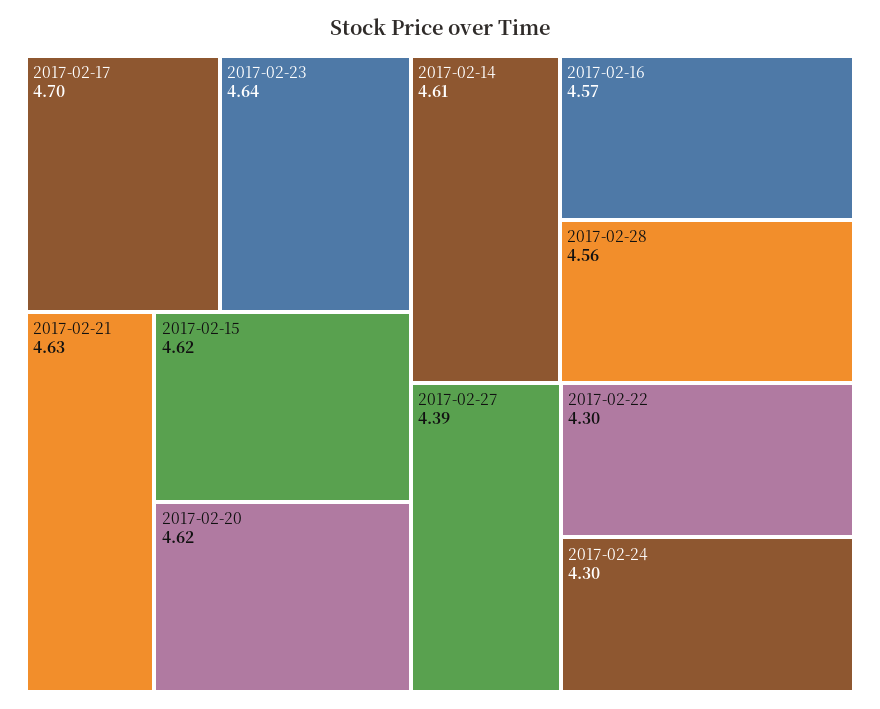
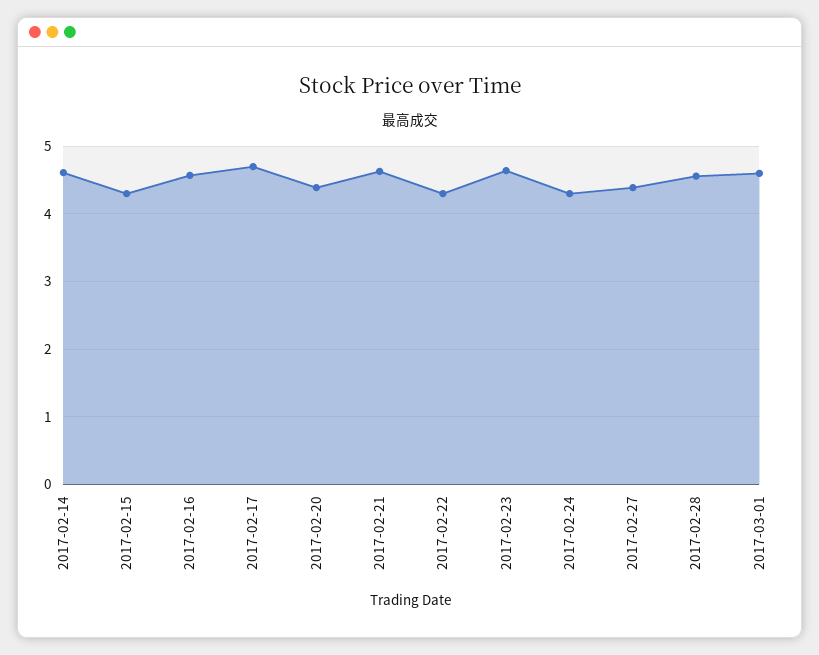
2017-02-15: 4.62 -> 4.3
2017-02-20: 4.62 -> 4.4
2017-03-01: none -> 4.6

